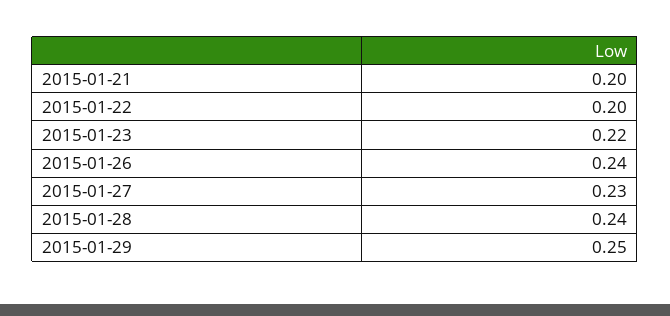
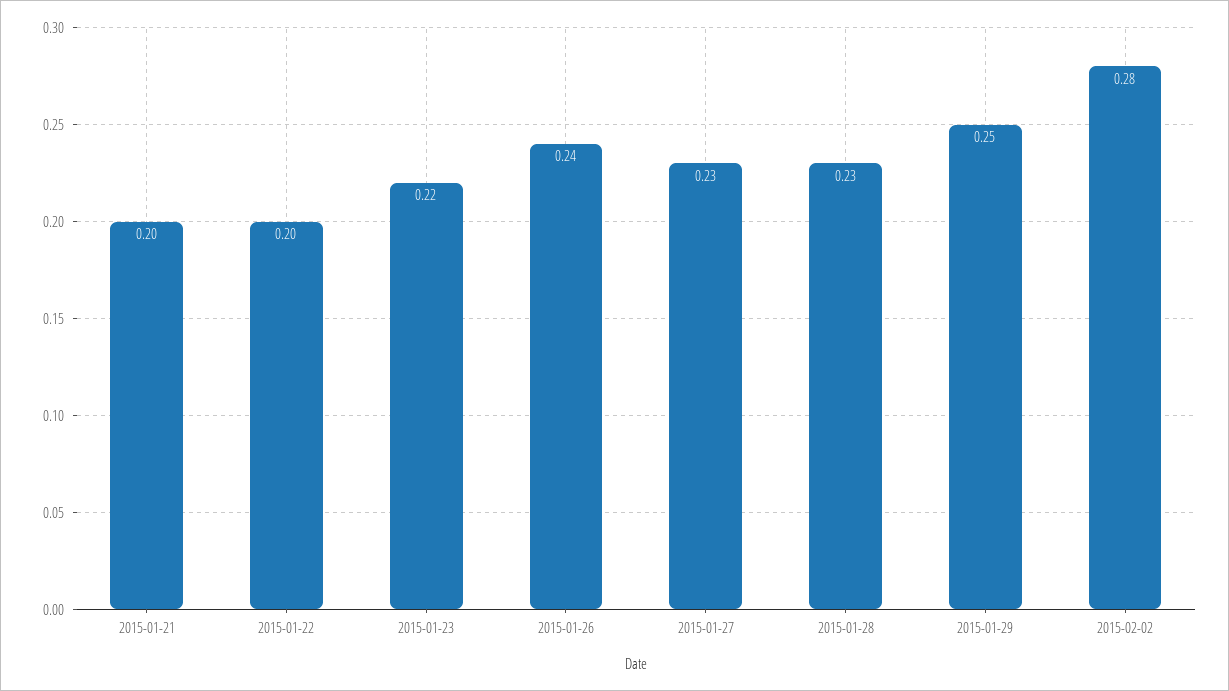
2015-01-28: 0.24 -> 0.23
2015-02-02: none -> 0.28

